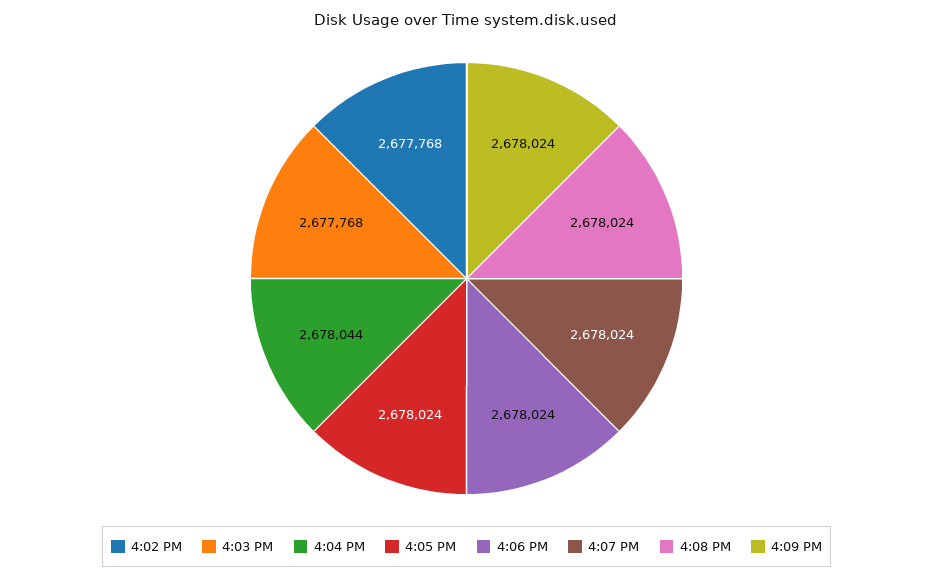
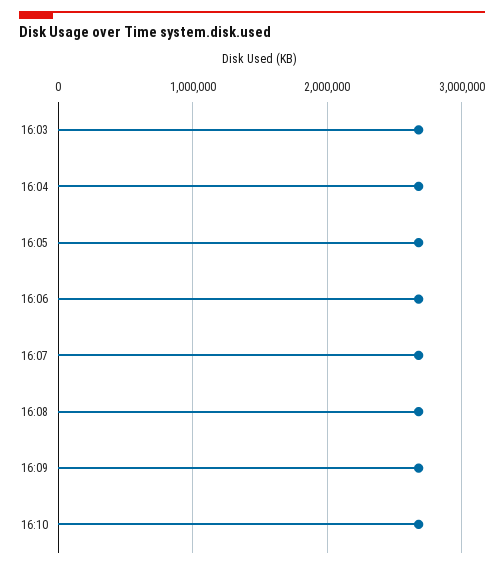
4:02 PM: 2677768 -> none
16:10: none -> 2700000

